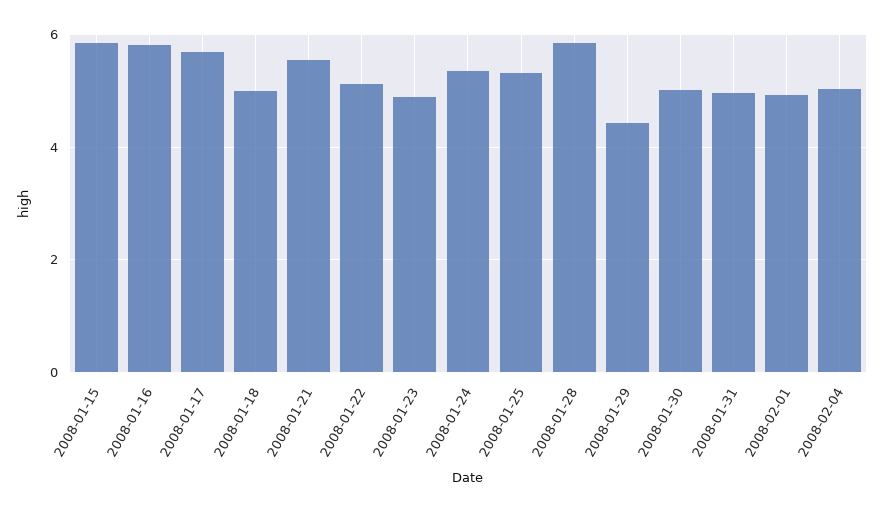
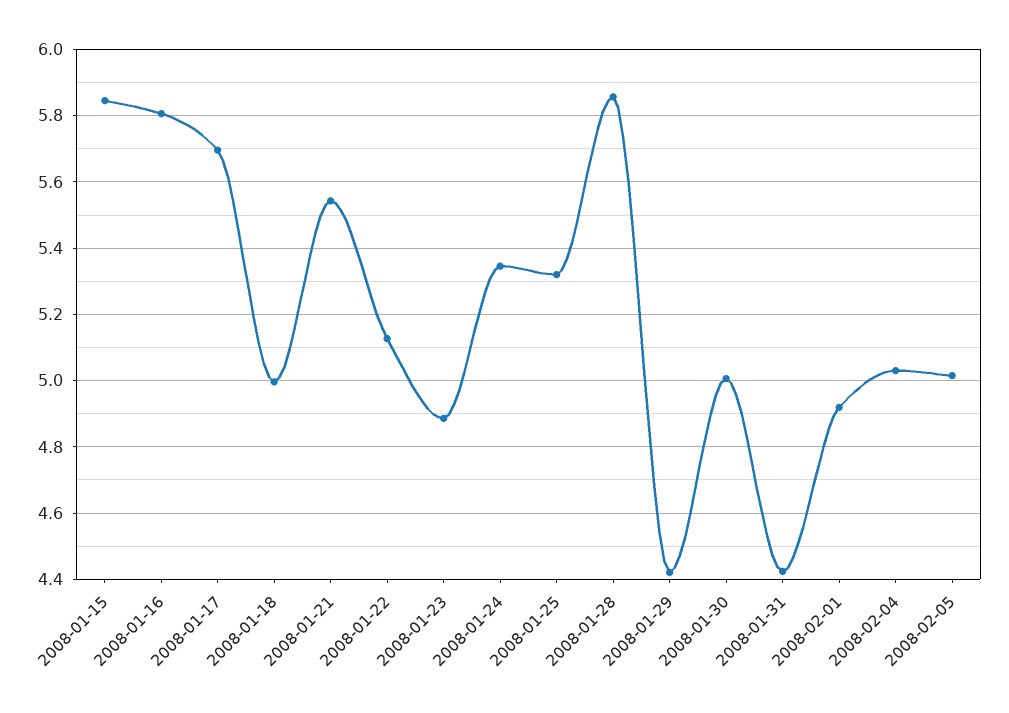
2008-01-31: 5 -> 4.42
2008-02-05: none -> 5.02

